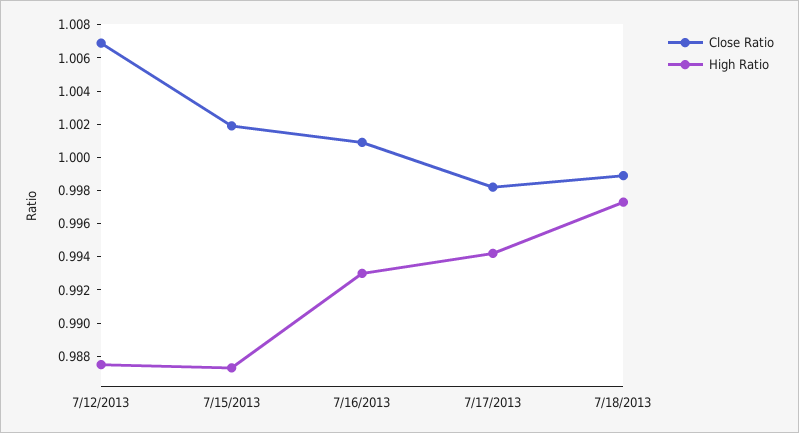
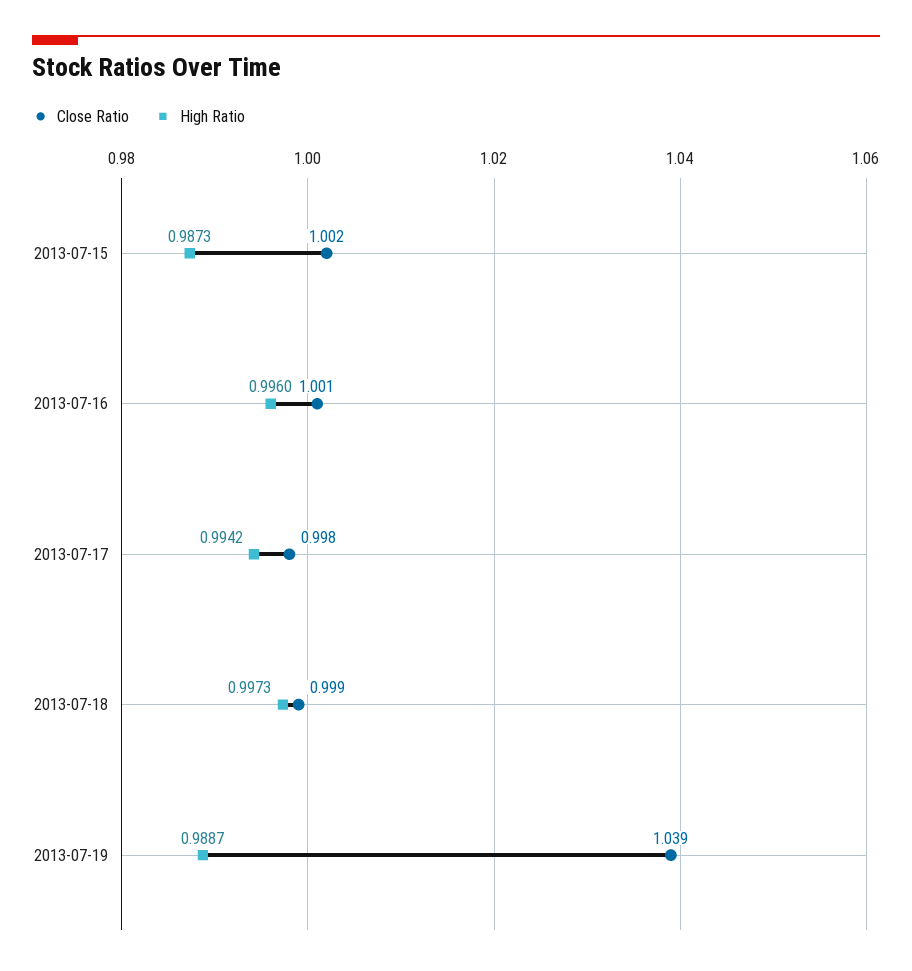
Close Ratio, 7/12/2013: 1.007 -> none
High Ratio, 7/12/2013: 0.9875 -> none
High Ratio, 7/16/2013: 0.993 -> 0.996
Close Ratio, 2013-07-19: none -> 1.039
High Ratio, 2013-07-19: none -> 0.9887

